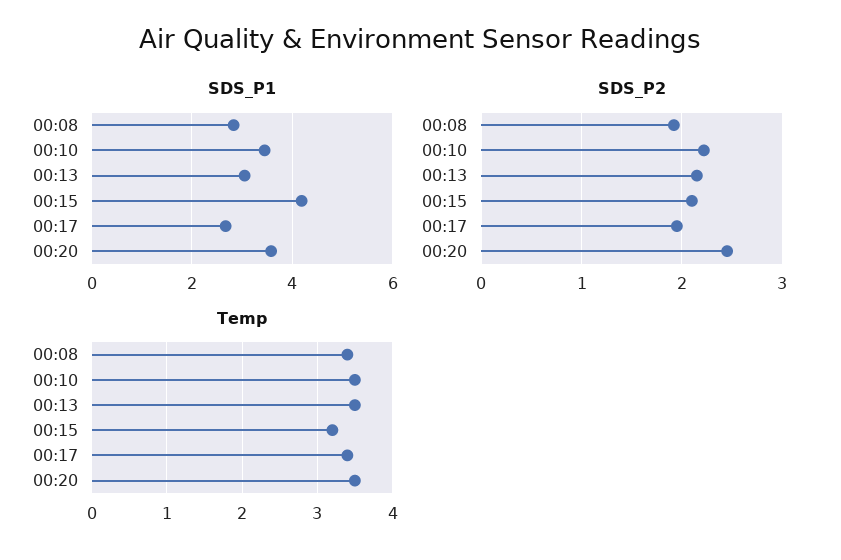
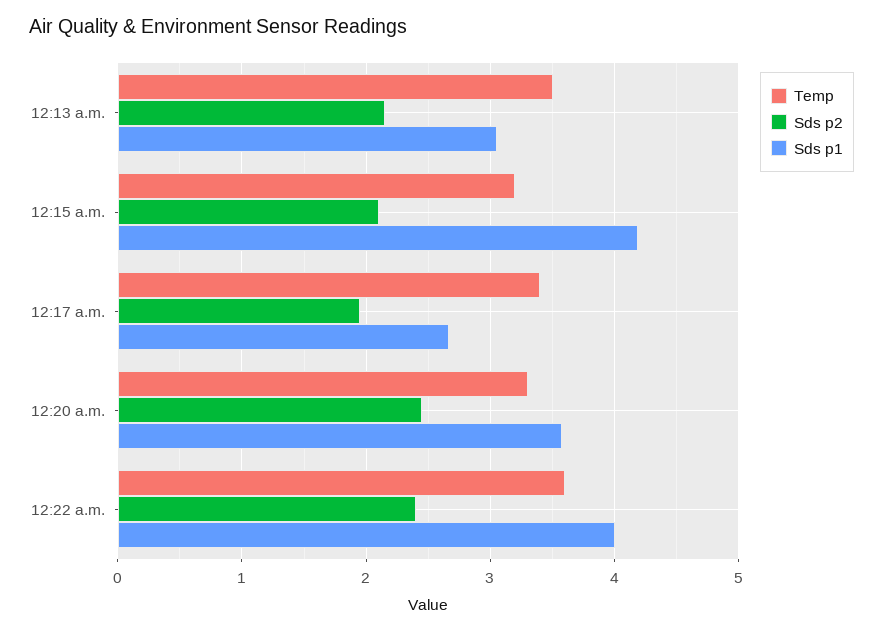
SDS_P1, 00:08: 2.8 -> none
SDS_P1, 00:10: 3.4 -> none
SDS_P2, 00:08: 1.9 -> none
SDS_P2, 00:10: 2.2 -> none
Temp, 00:08: 3.4 -> none
Temp, 00:10: 3.5 -> none
Temp, 00:20: 3.5 -> 3.3
Temp, 12:22 a.m.: none -> 3.6
SDS_P2, 12:22 a.m.: none -> 2.4
SDS_P1, 12:22 a.m.: none -> 4

